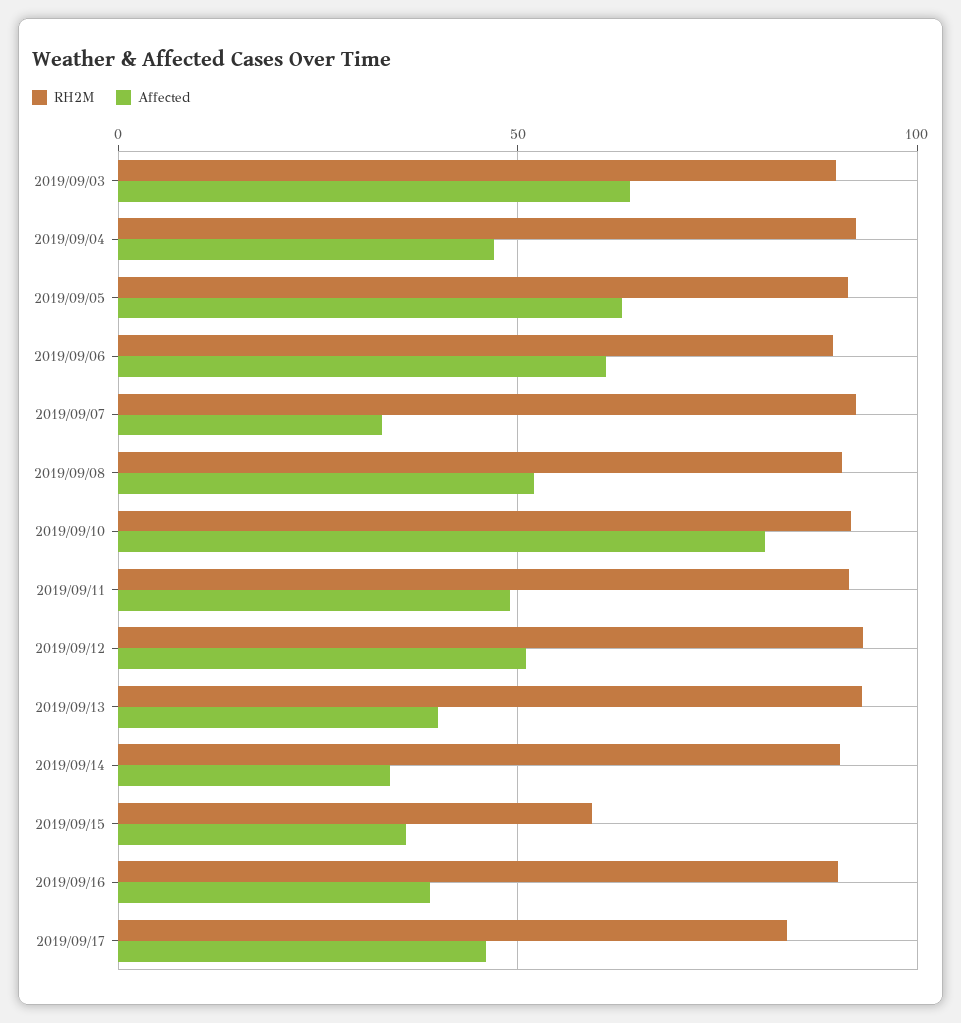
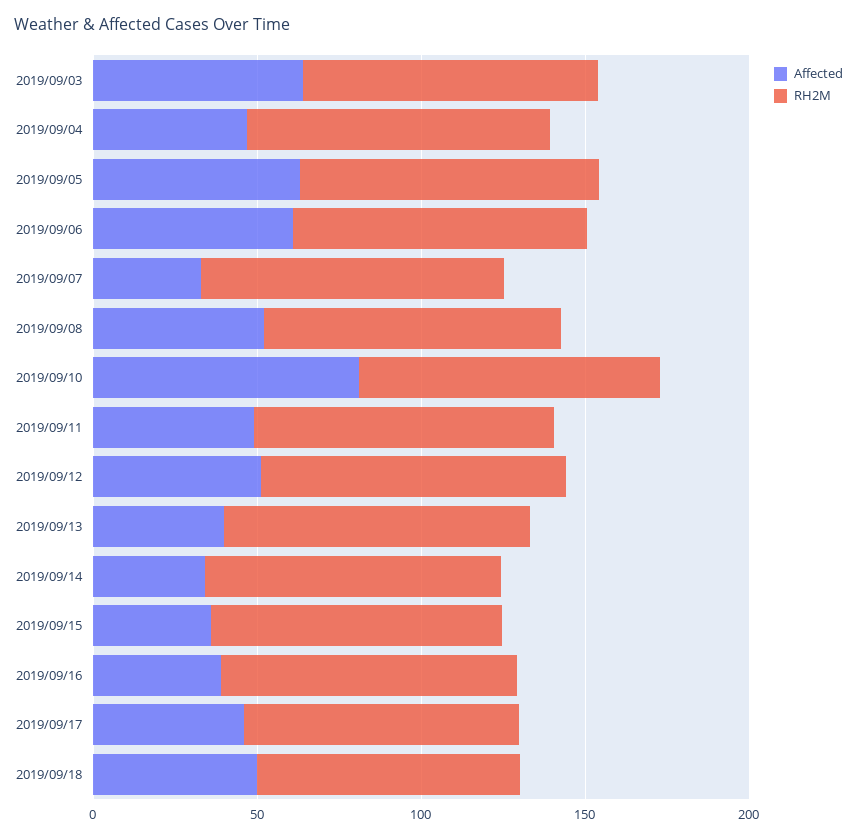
RH2M, 2019/09/15: 60 -> 90
Affected, 2019/09/18: none -> 50
RH2M, 2019/09/18: none -> 80

